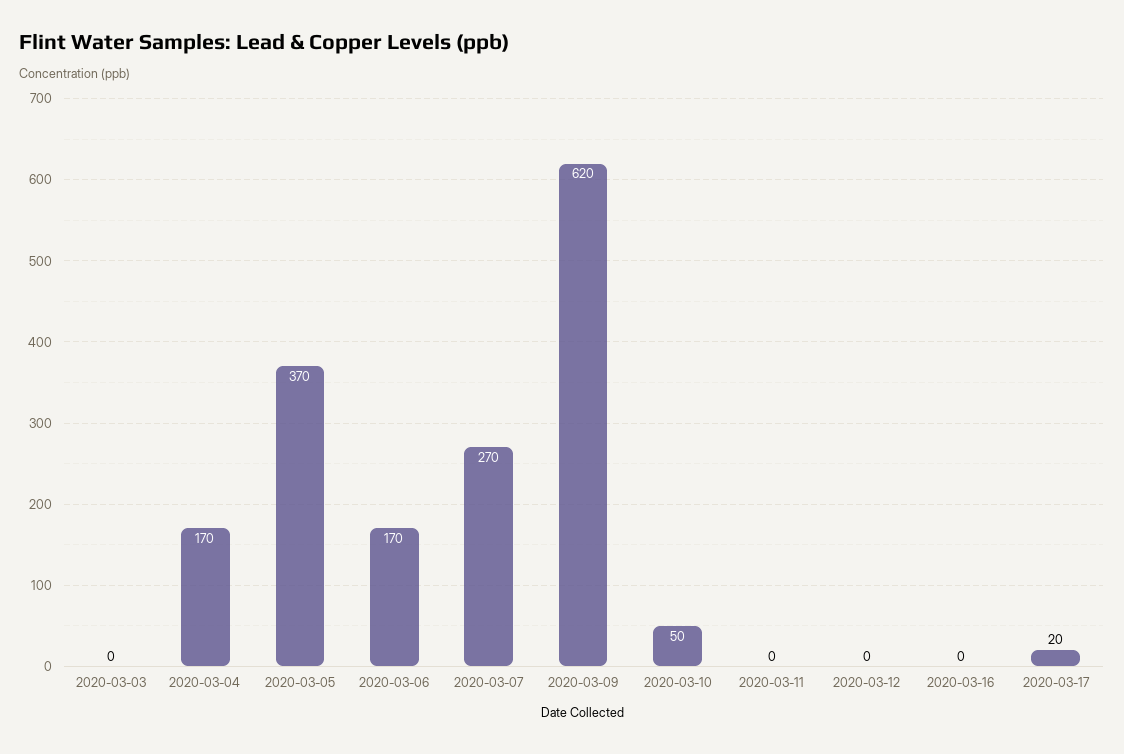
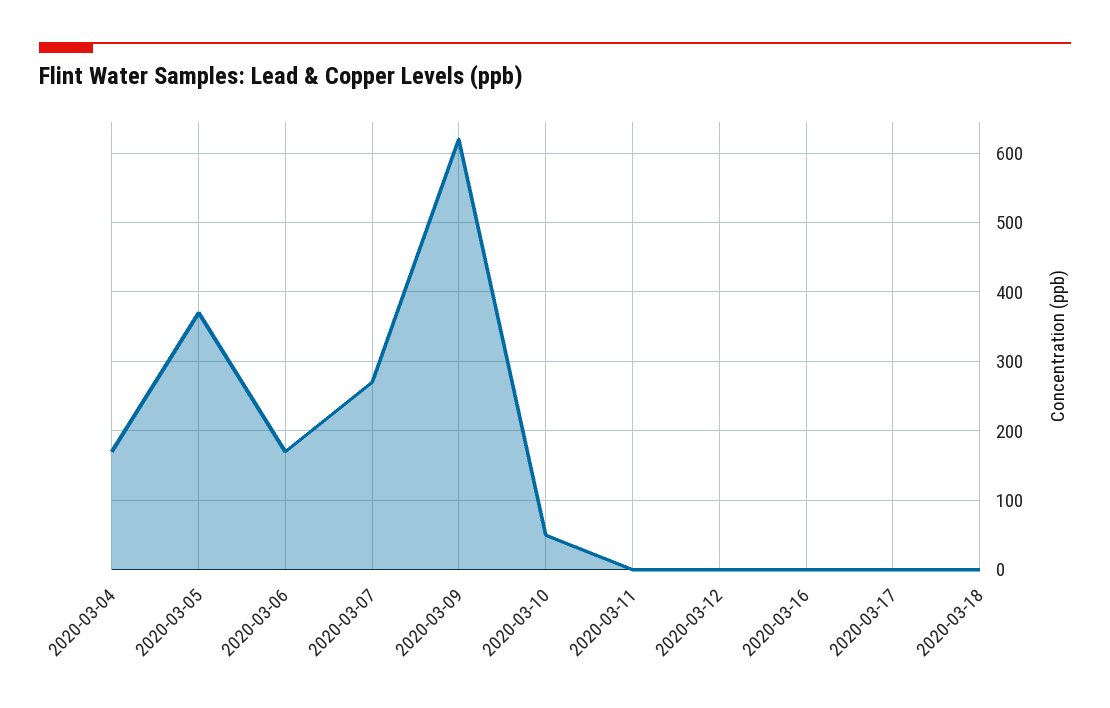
2020-03-03: 0 -> none
2020-03-17: 20 -> 0
2020-03-18: none -> 0

